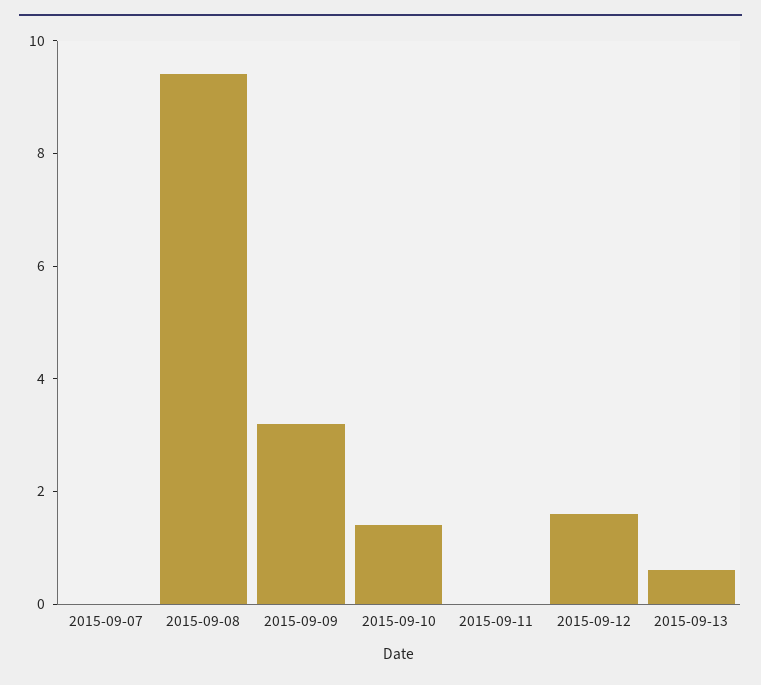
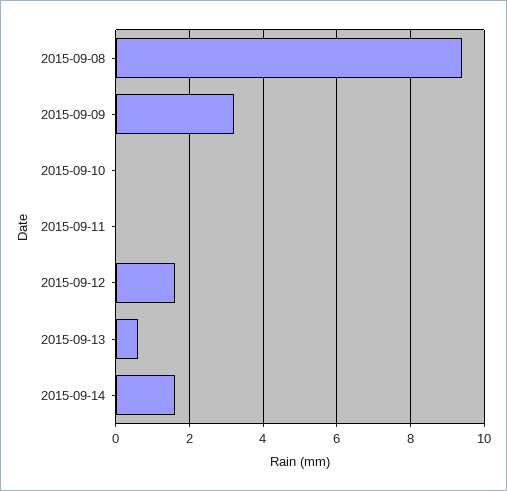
2015-09-07: 0 -> none
2015-09-10: 1.5 -> 0
2015-09-14: none -> 1.5

